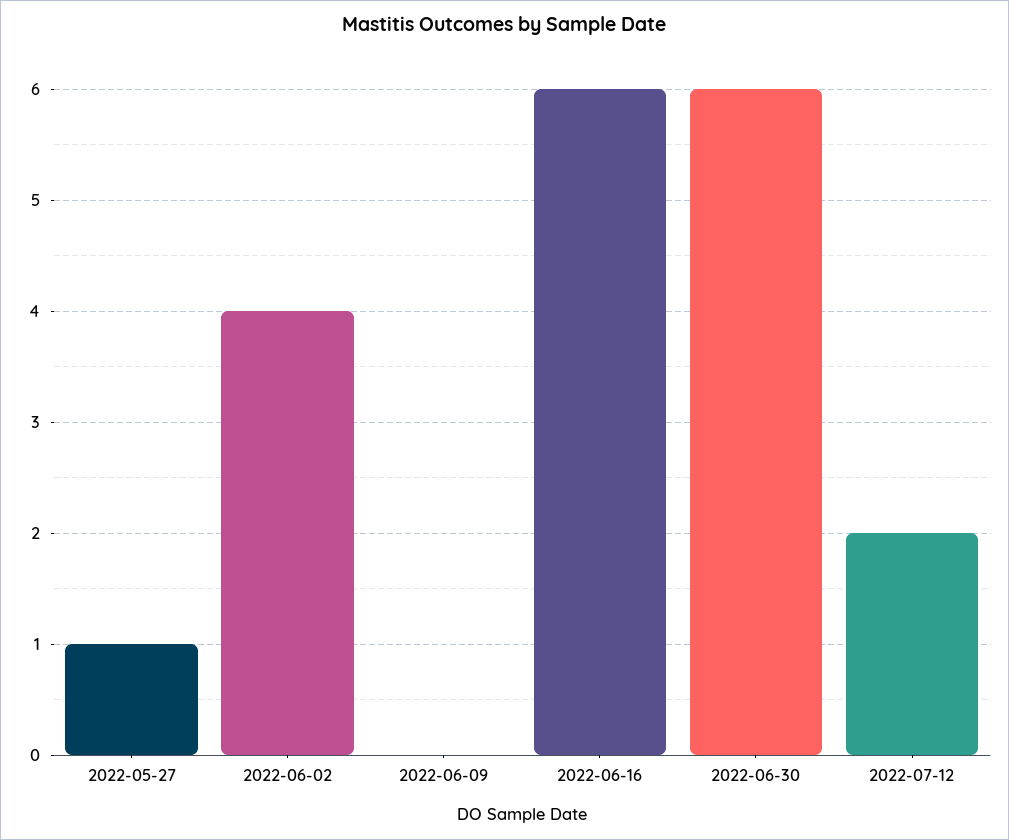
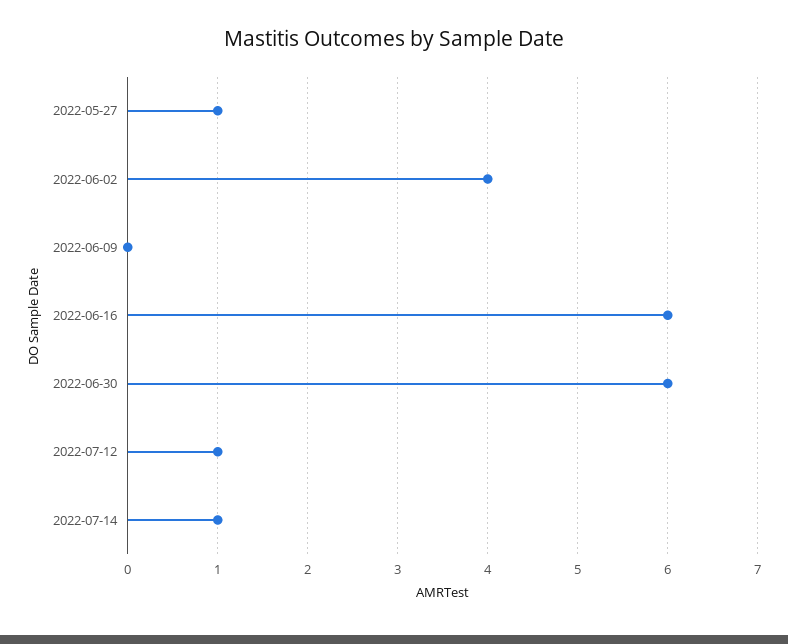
2022-07-12: 2 -> 1
2022-07-14: none -> 1

